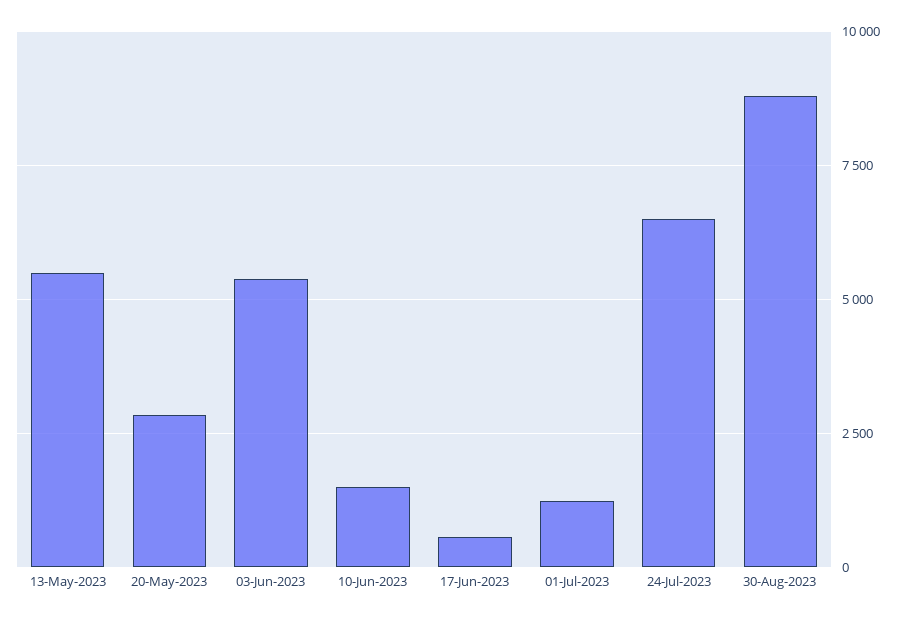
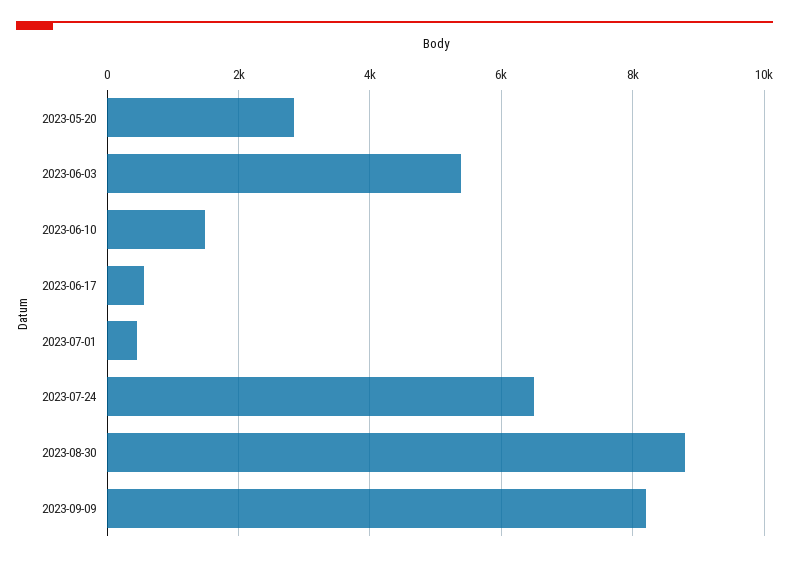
13-May-2023: 5500 -> none
01-Jul-2023: 1250 -> 400
2023-09-09: none -> 8200

